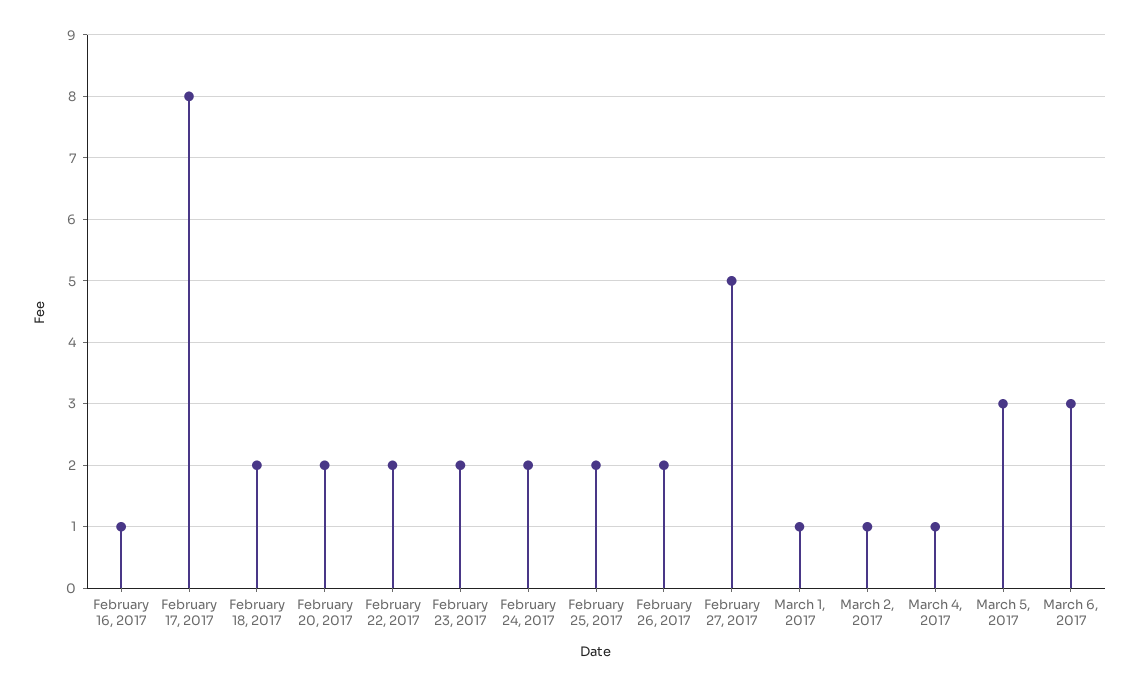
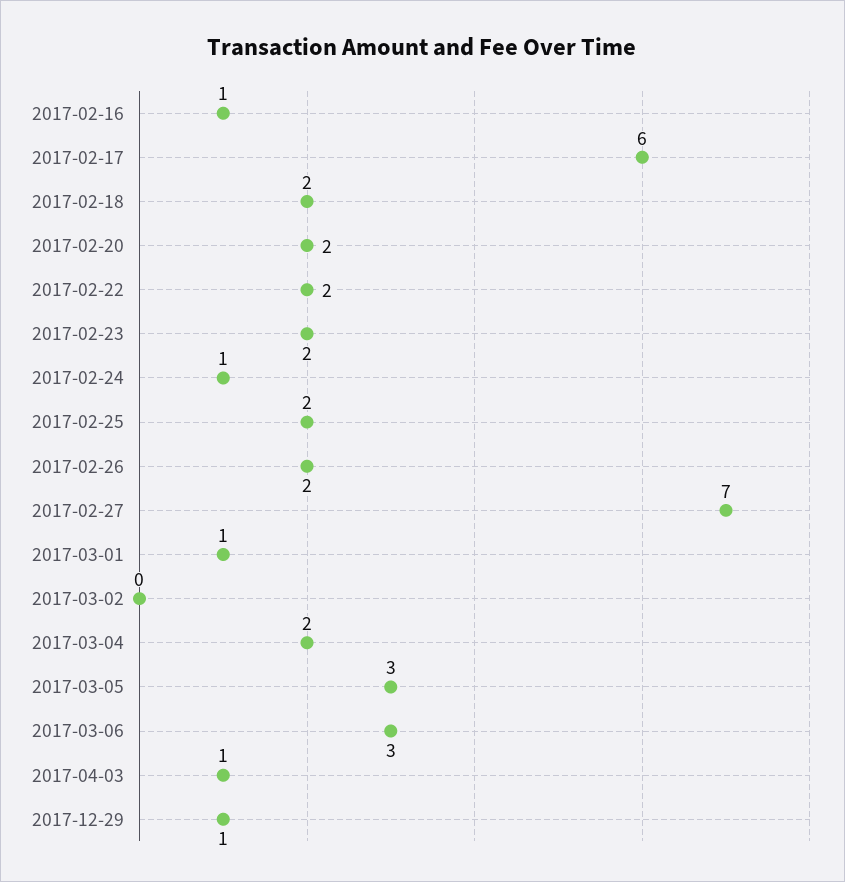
February 17, 2017: 8 -> 6
February 24, 2017: 2 -> 1
February 27, 2017: 5 -> 7
March 2, 2017: 1 -> 0
March 4, 2017: 1 -> 2
2017-04-03: none -> 1
2017-12-29: none -> 1

